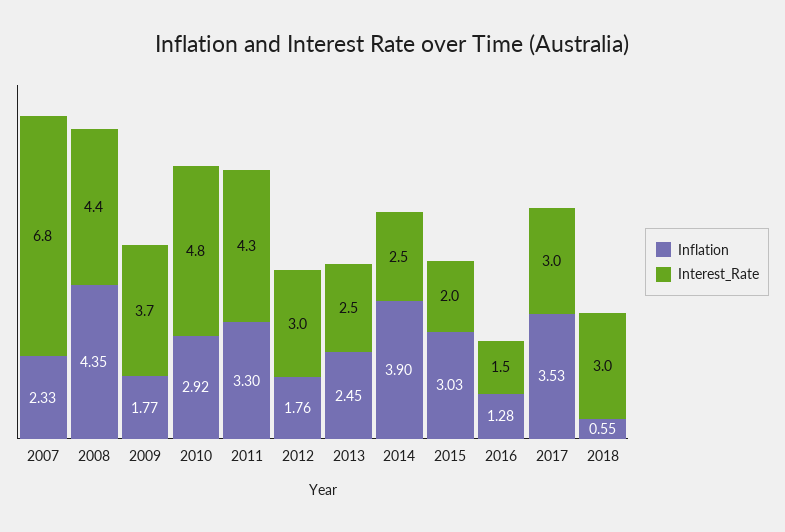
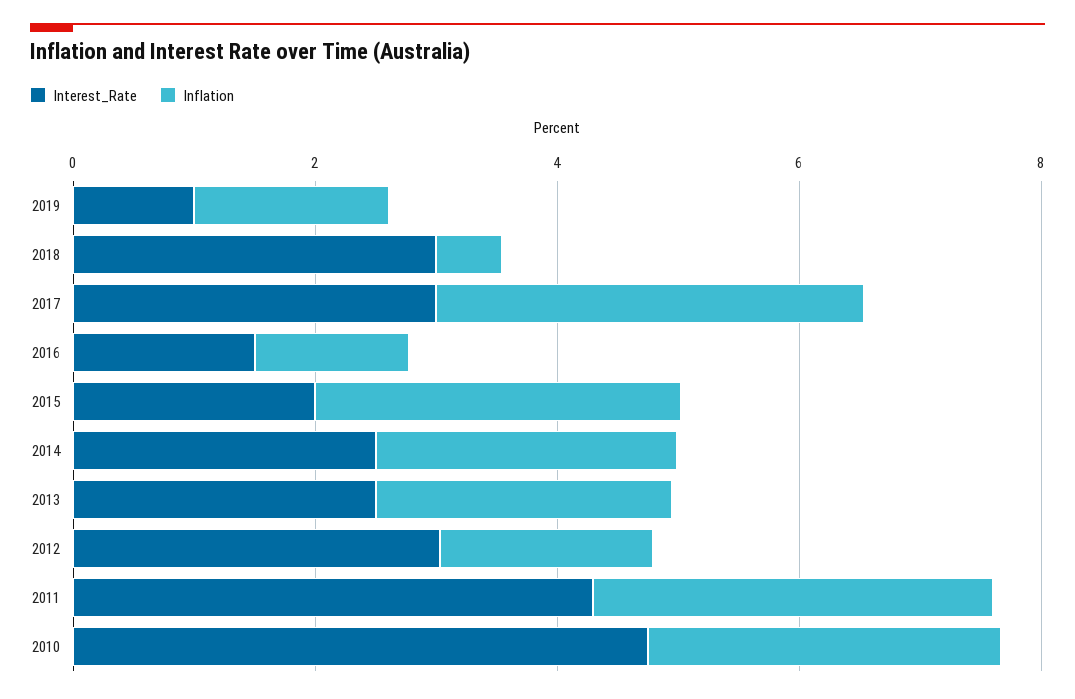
Inflation, 2007: 2.33 -> none
Interest_Rate, 2007: 6.8 -> none
Inflation, 2008: 4.35 -> none
Interest_Rate, 2008: 4.4 -> none
Inflation, 2009: 1.77 -> none
Interest_Rate, 2009: 3.7 -> none
Inflation, 2014: 3.9 -> 2.5
Interest_Rate, 2019: none -> 1
Inflation, 2019: none -> 1.5

